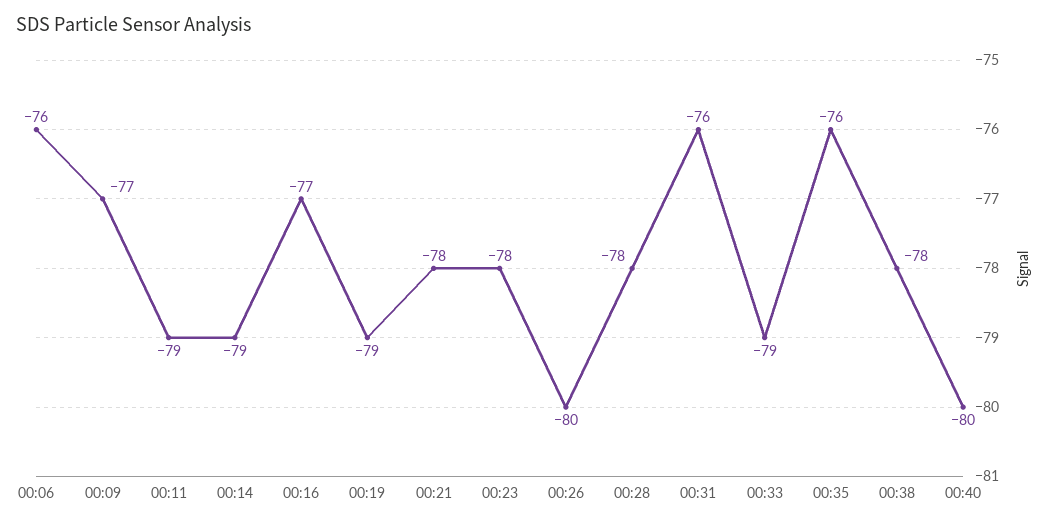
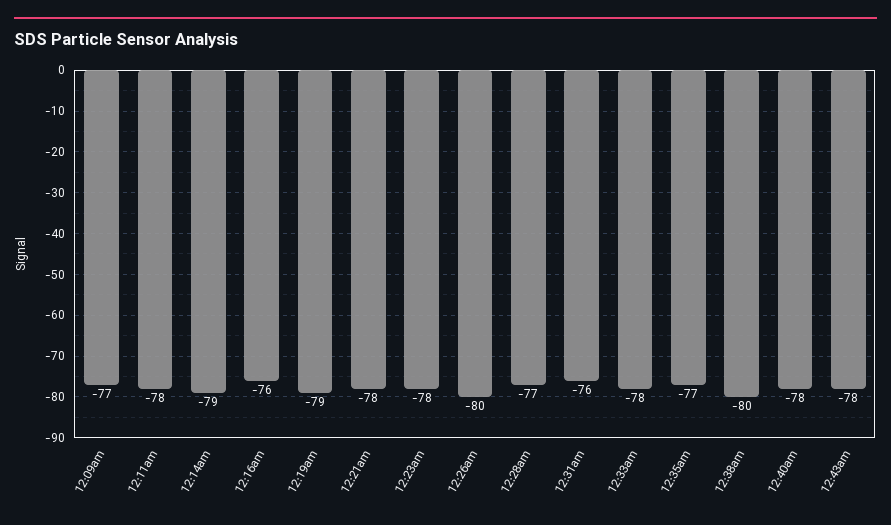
00:06: -76 -> none
00:11: -79 -> -78
00:16: -77 -> -76
00:28: -78 -> -77
00:33: -79 -> -78
00:35: -76 -> -77
00:38: -78 -> -80
00:40: -80 -> -78
12:43am: none -> -78

